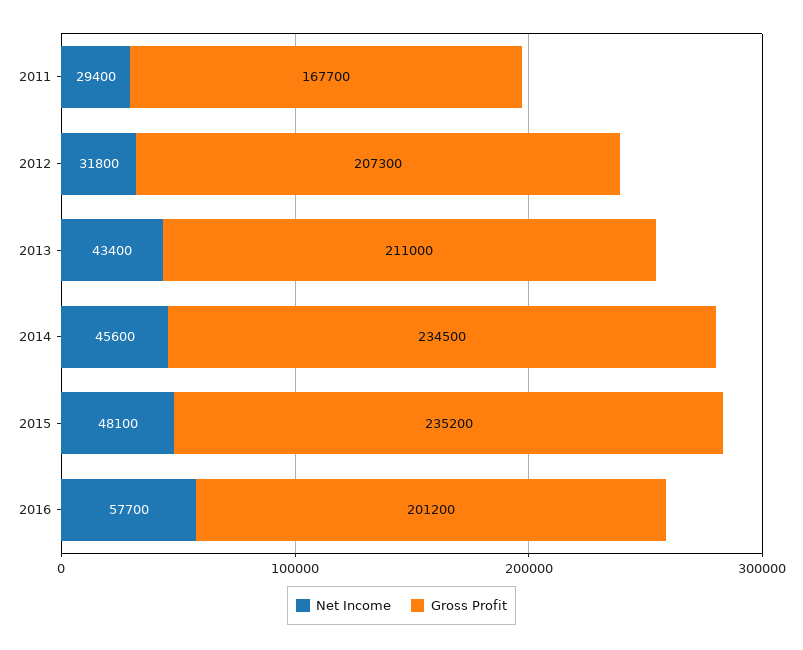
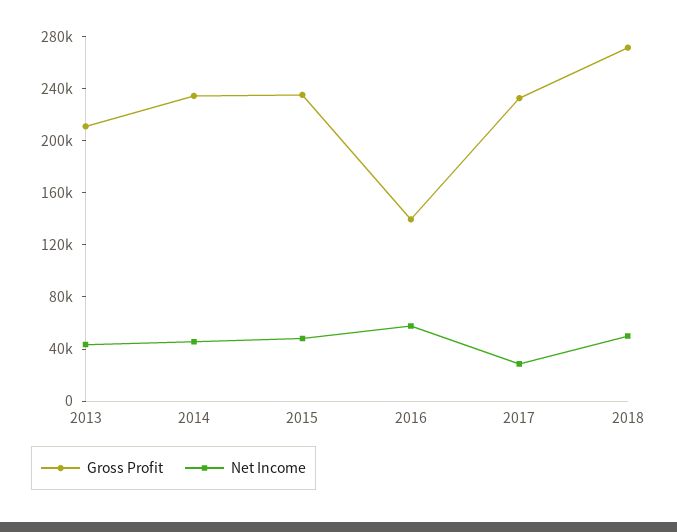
Net Income, 2011: 29400 -> none
Gross Profit, 2011: 167700 -> none
Net Income, 2012: 31800 -> none
Gross Profit, 2012: 207300 -> none
Gross Profit, 2016: 201200 -> 140000
Gross Profit, 2017: none -> 230000
Net Income, 2017: none -> 30000
Gross Profit, 2018: none -> 270000
Net Income, 2018: none -> 50000

